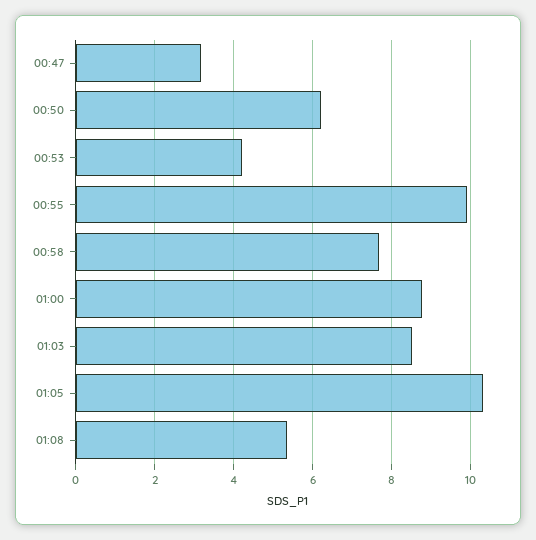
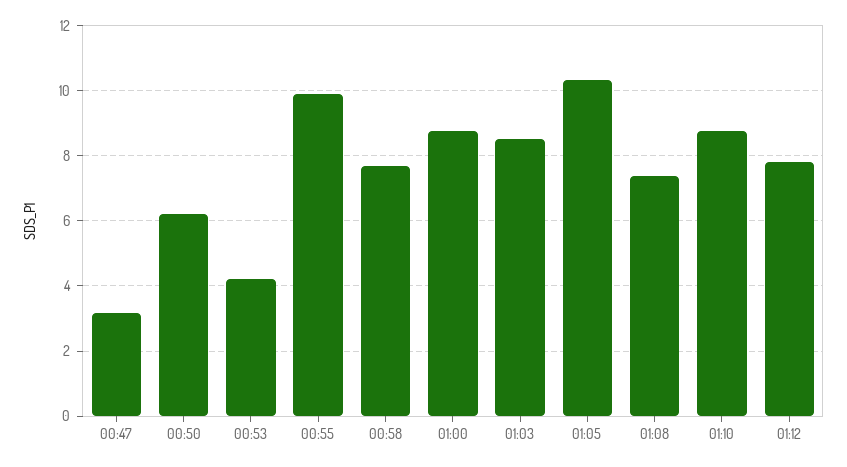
01:08: 5.4 -> 7.4
01:10: none -> 8.8
01:12: none -> 7.8

